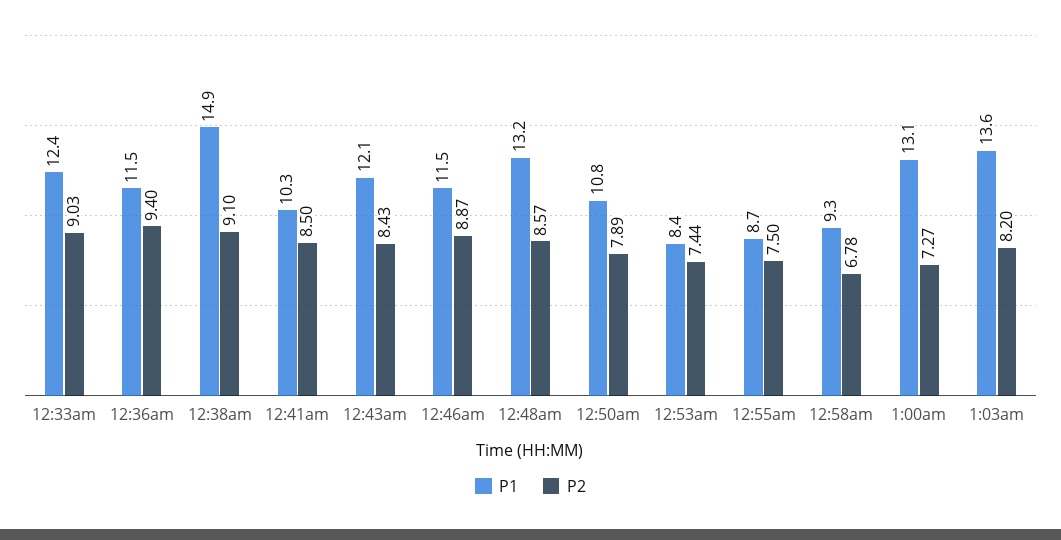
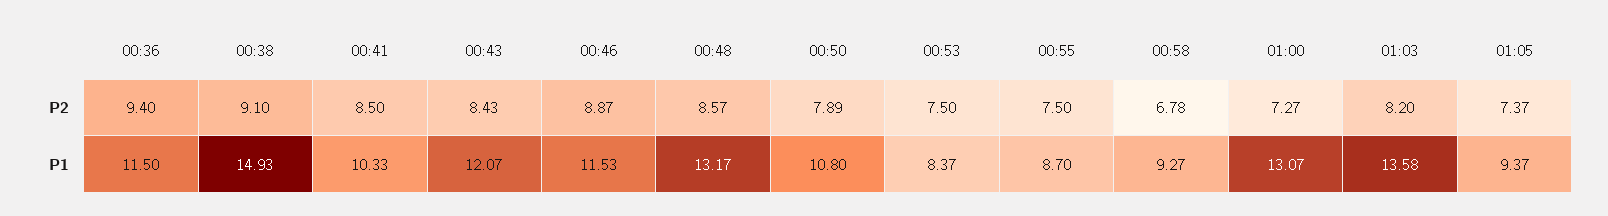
P1, 12:33am: 12.4 -> none
P2, 12:33am: 9.03 -> none
P2, 12:53am: 7.44 -> 7.5
P2, 01:05: none -> 7.37
P1, 01:05: none -> 9.37

